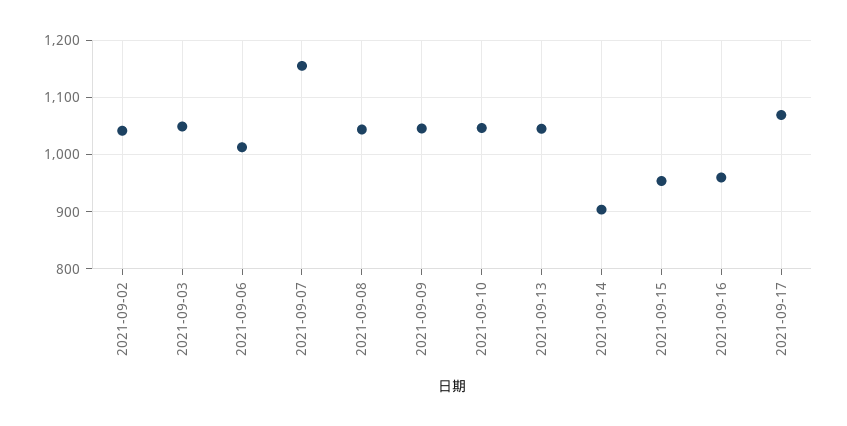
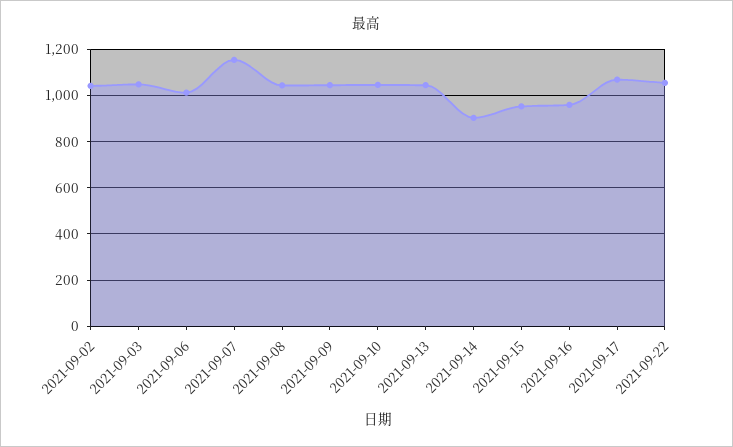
2021-09-22: none -> 1050

